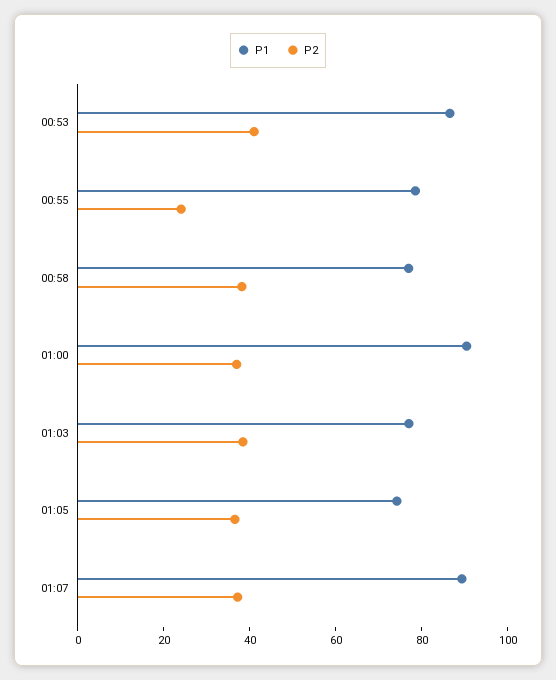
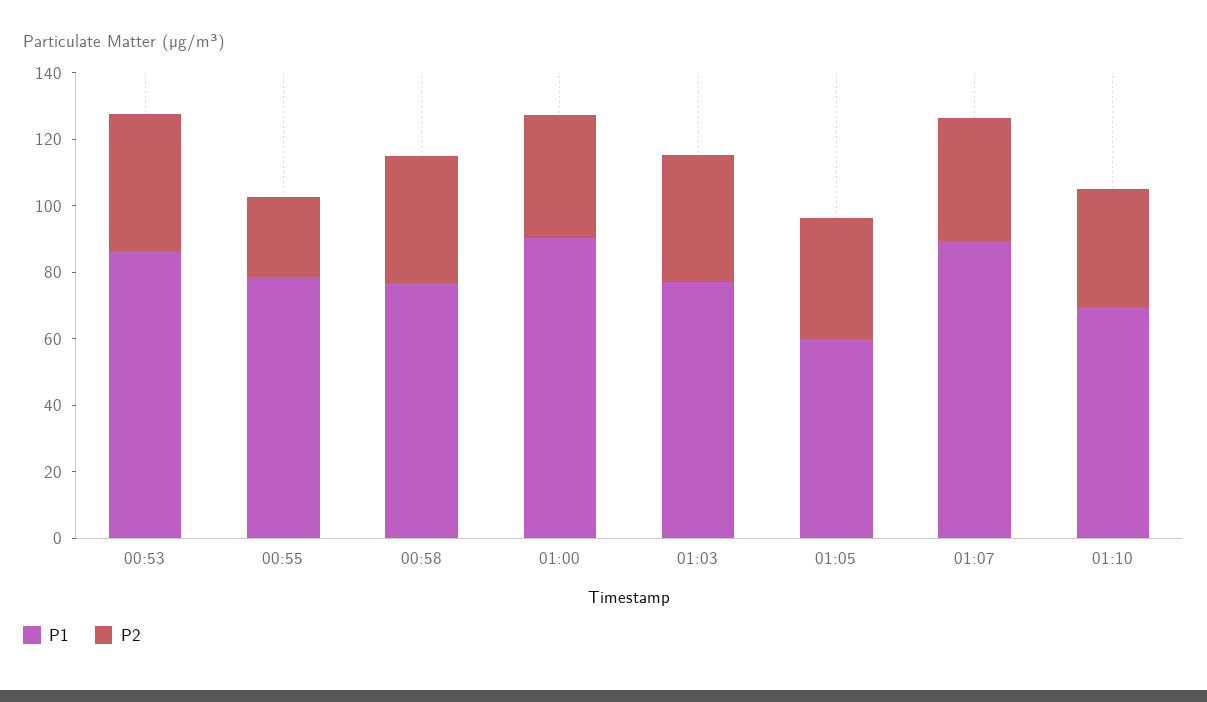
P1, 01:05: 75 -> 60
P1, 01:10: none -> 70
P2, 01:10: none -> 35

